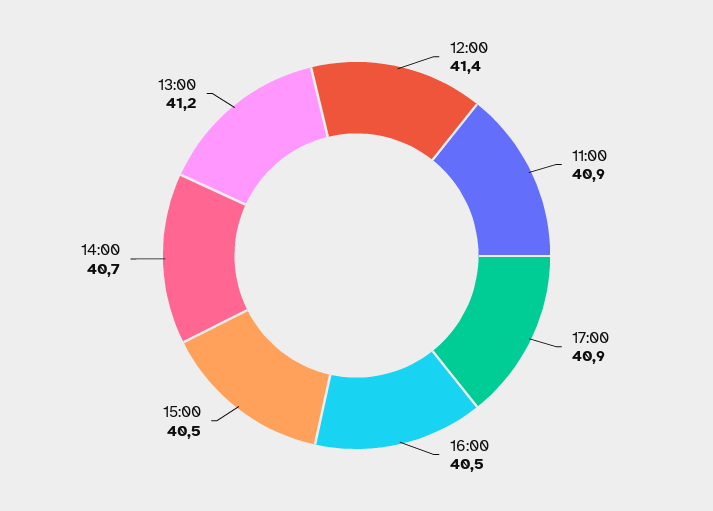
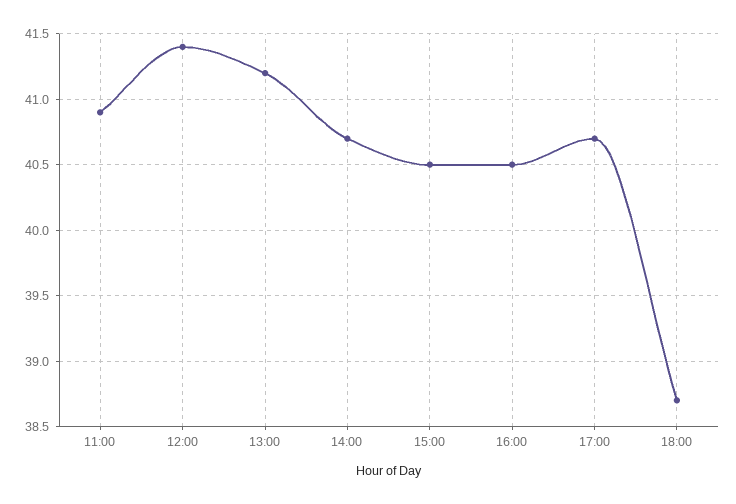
17:00: 40.9 -> 40.7
18:00: none -> 38.7

